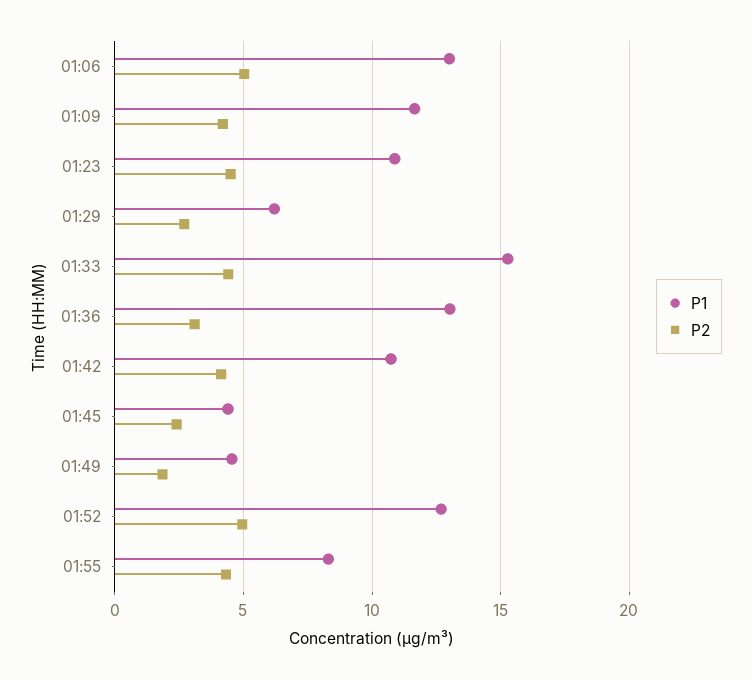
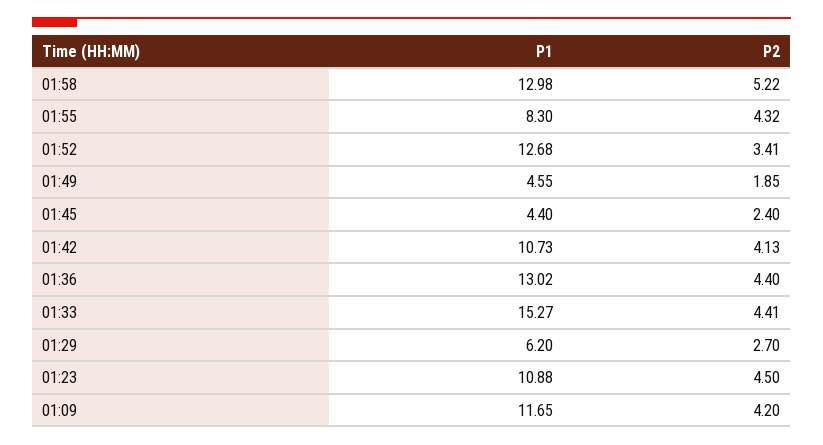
P1, 01:06: 13 -> none
P2, 01:06: 5 -> none
P2, 01:36: 3 -> 4.4
P2, 01:52: 5 -> 3.41
P1, 01:58: none -> 12.98
P2, 01:58: none -> 5.22

